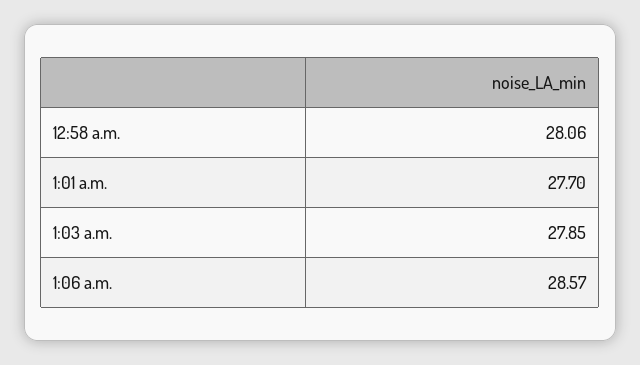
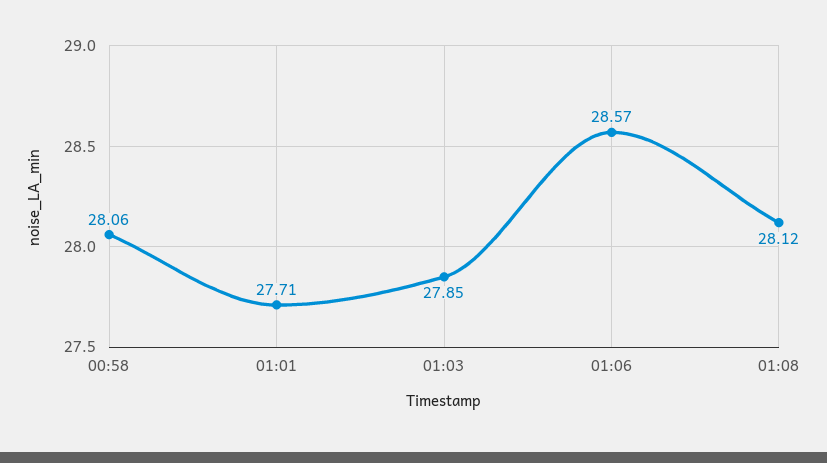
1:01 a.m.: 27.7 -> 27.71
01:08: none -> 28.12

